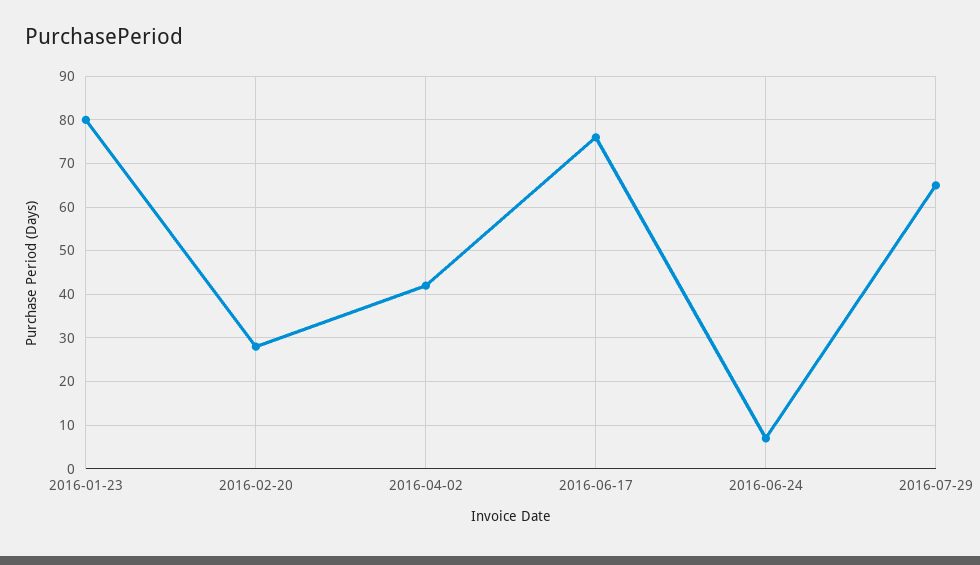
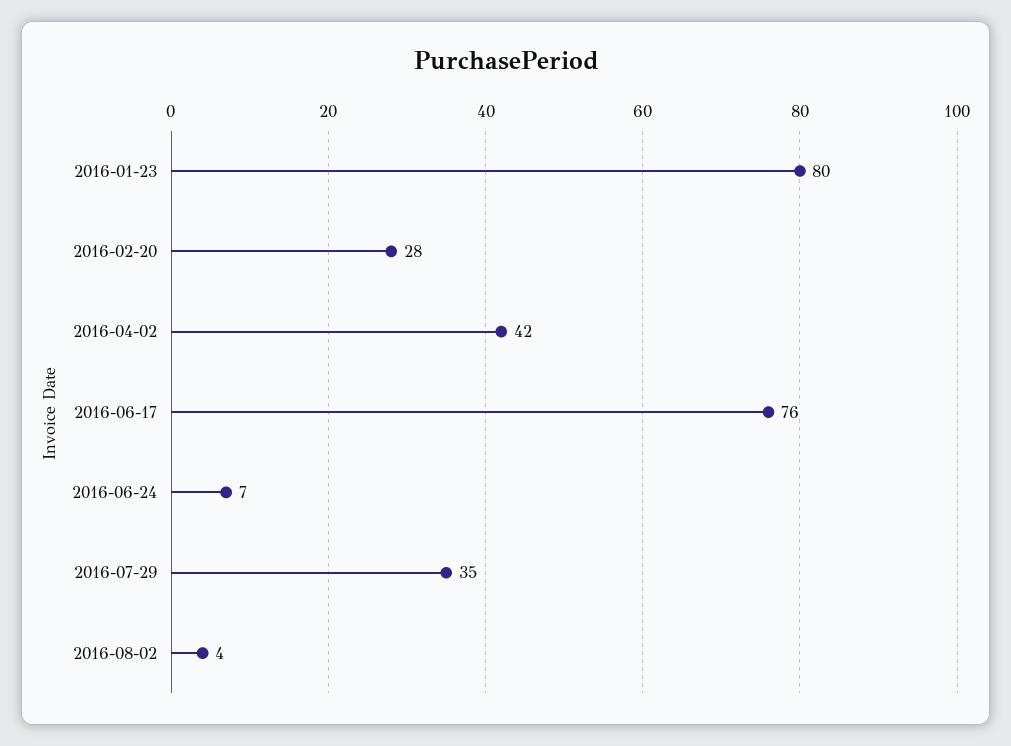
2016-07-29: 65 -> 35
2016-08-02: none -> 4

